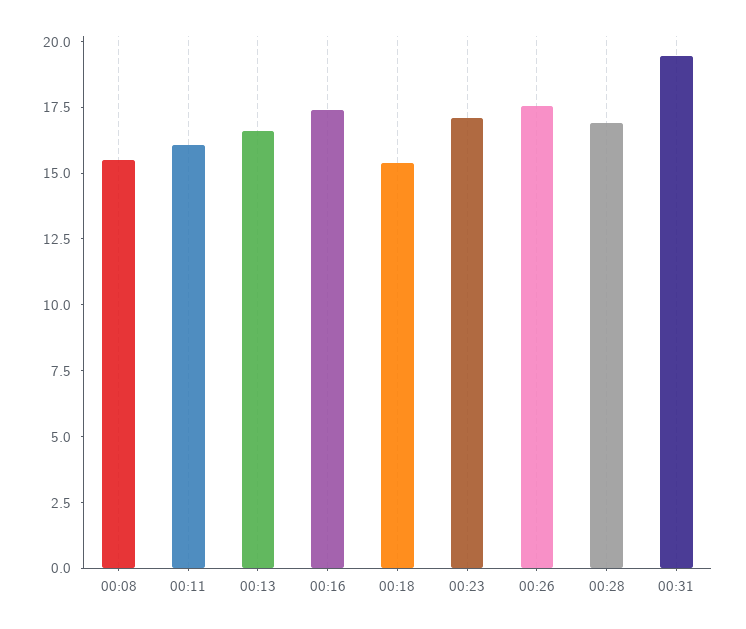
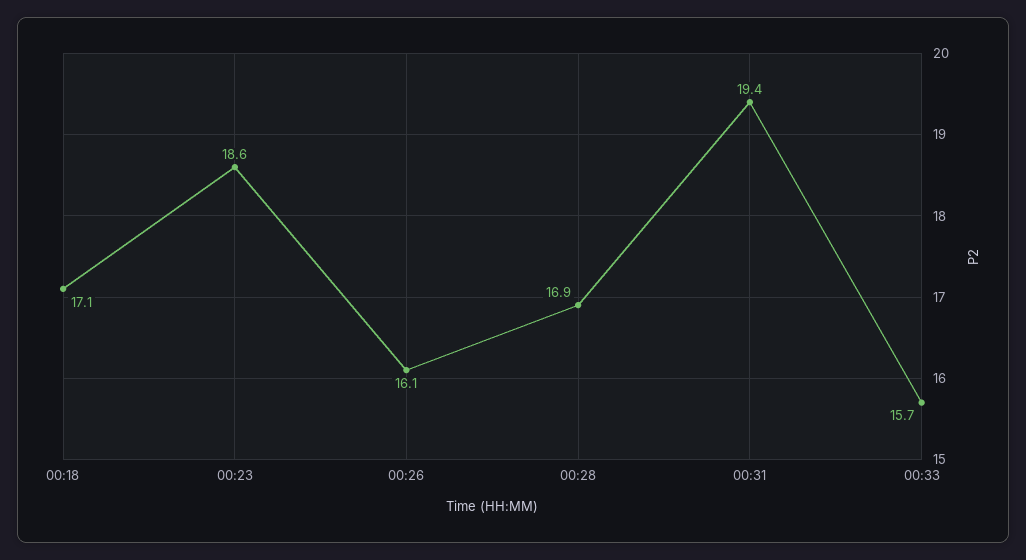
00:08: 15.5 -> none
00:11: 16 -> none
00:13: 16.5 -> none
00:16: 17.5 -> none
00:18: 15.5 -> 17.1
00:23: 17 -> 18.6
00:26: 17.5 -> 16.1
00:33: none -> 15.7

